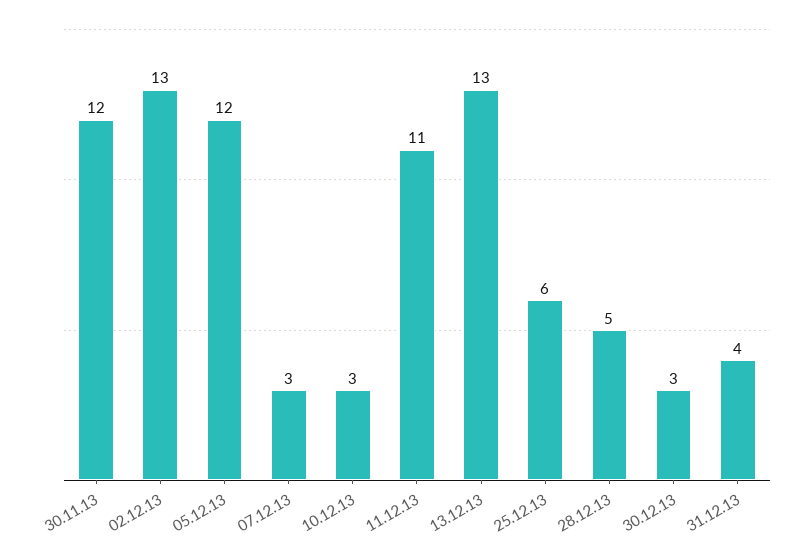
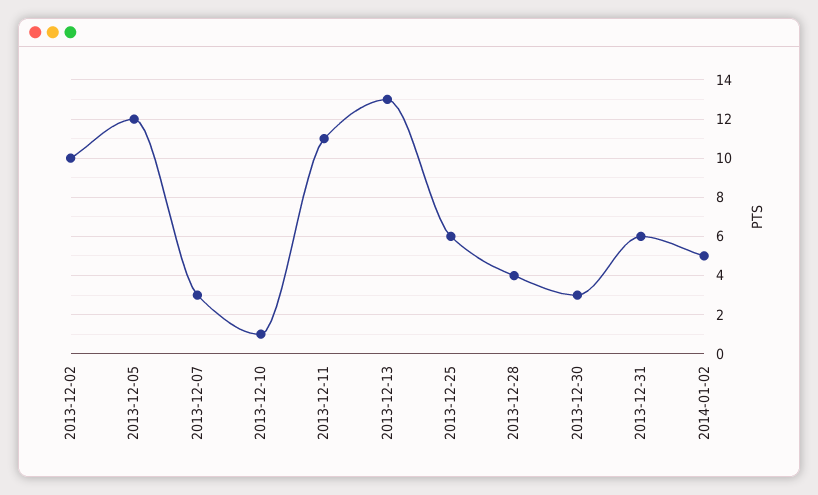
30.11.13: 12 -> none
02.12.13: 13 -> 10
10.12.13: 3 -> 1
28.12.13: 5 -> 4
31.12.13: 4 -> 6
2014-01-02: none -> 5

